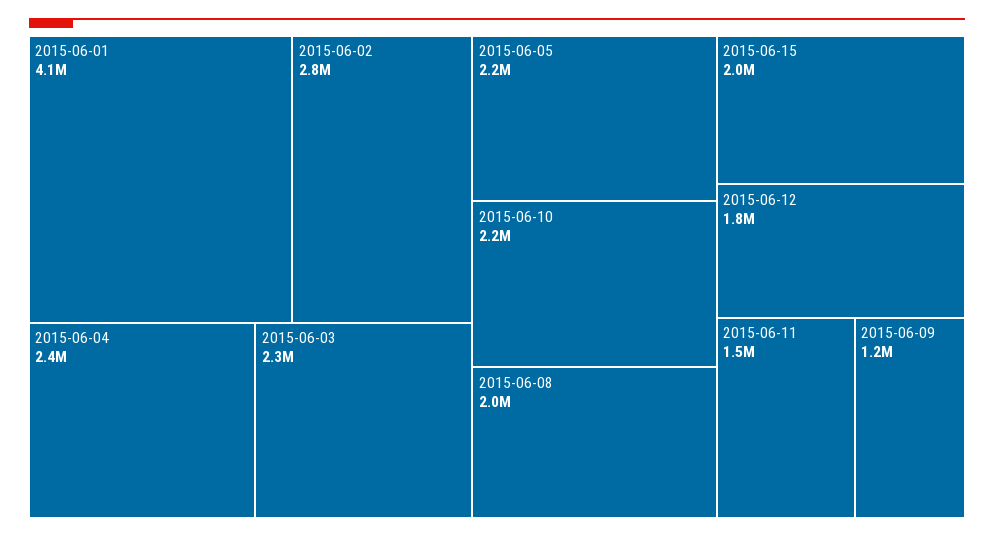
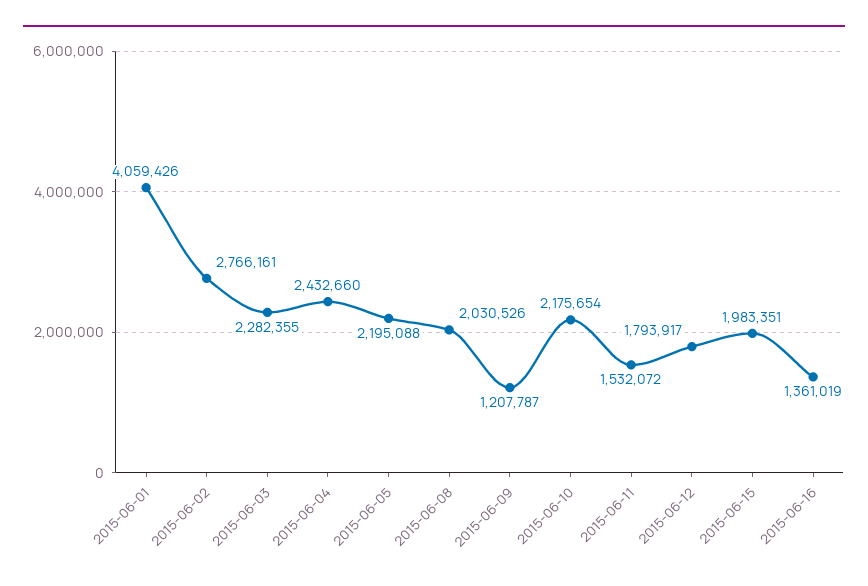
2015-06-16: none -> 1361019

